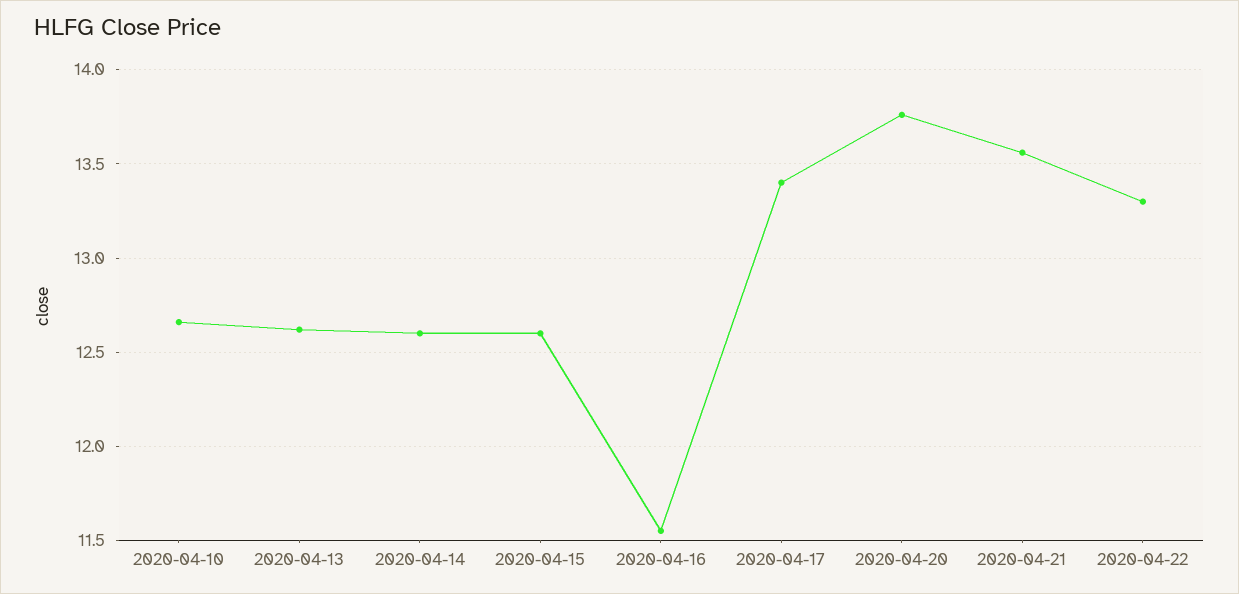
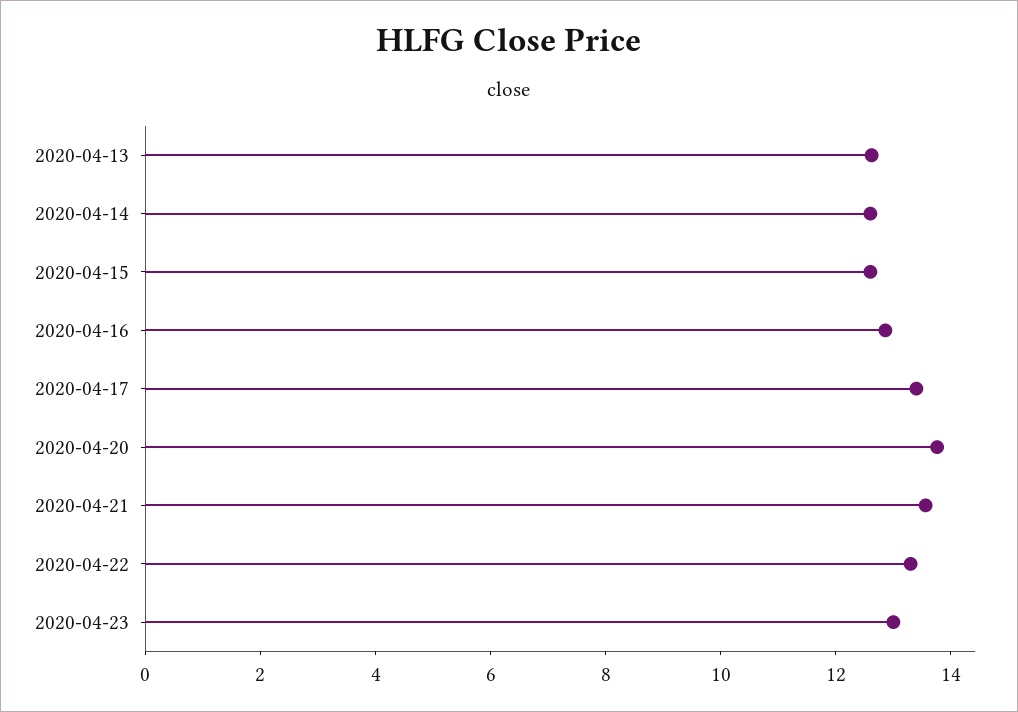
2020-04-10: 12.65 -> none
2020-04-16: 11.55 -> 13
2020-04-23: none -> 13

